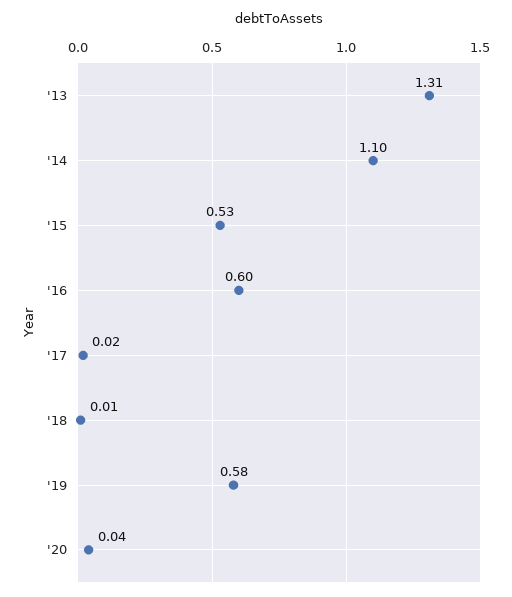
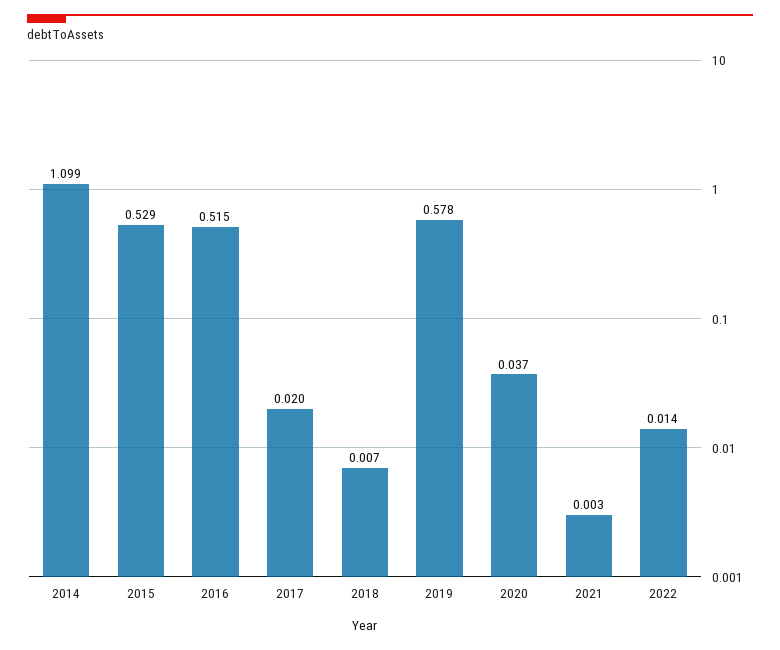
'13: 1.31 -> none
'16: 0.6 -> 0.515
2021: none -> 0.003
2022: none -> 0.014

